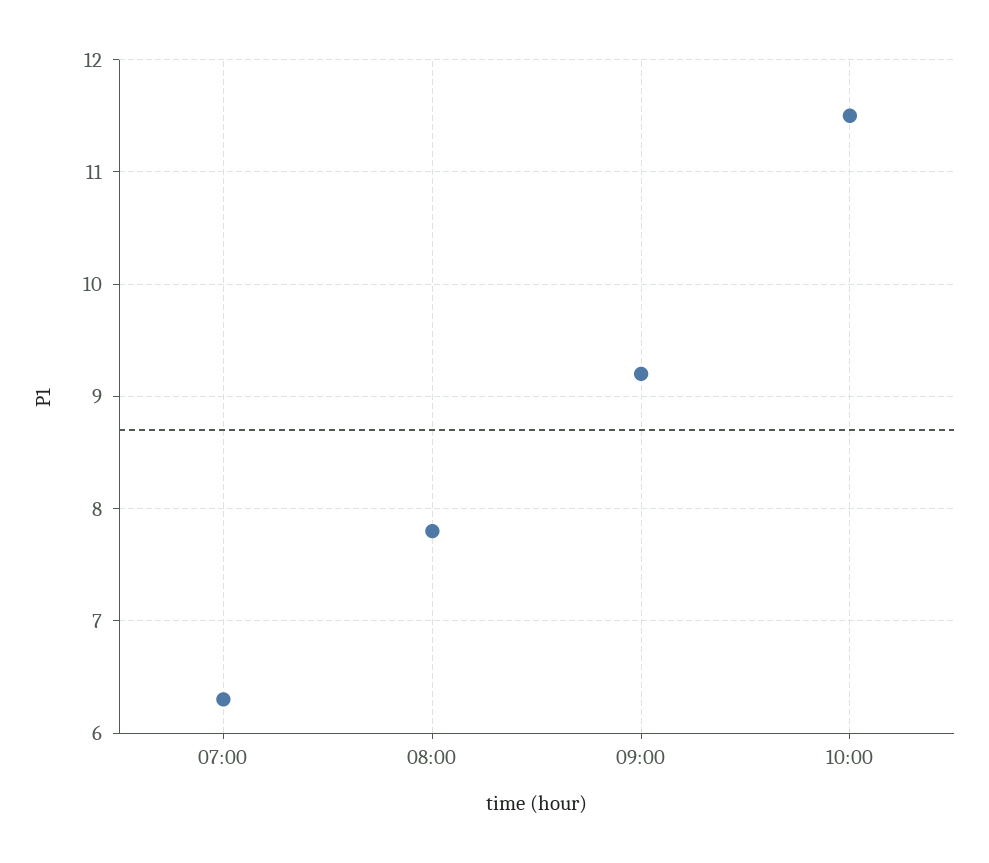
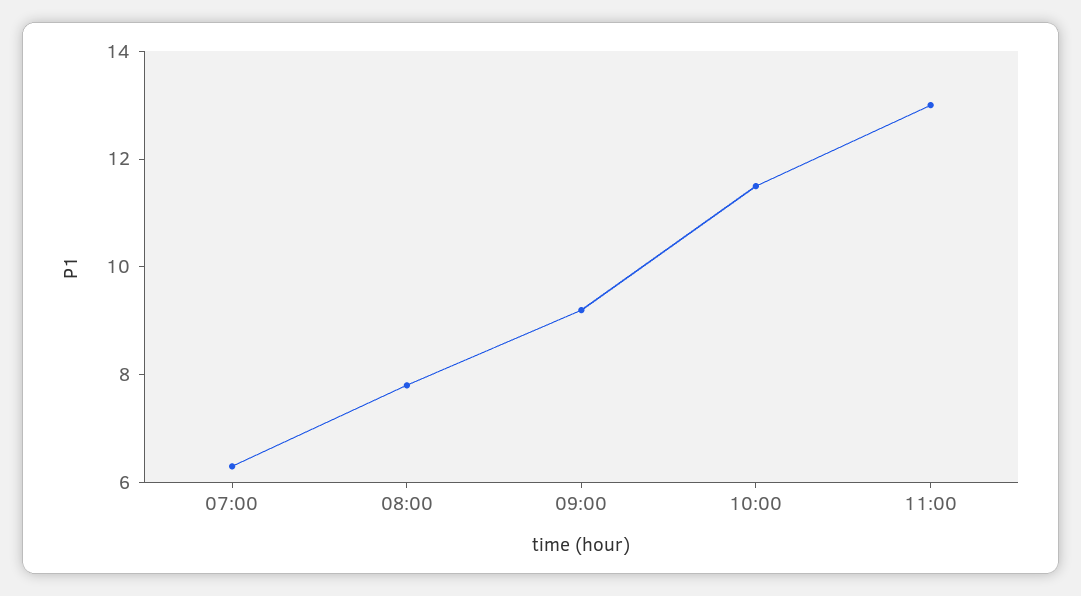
11:00: none -> 13

